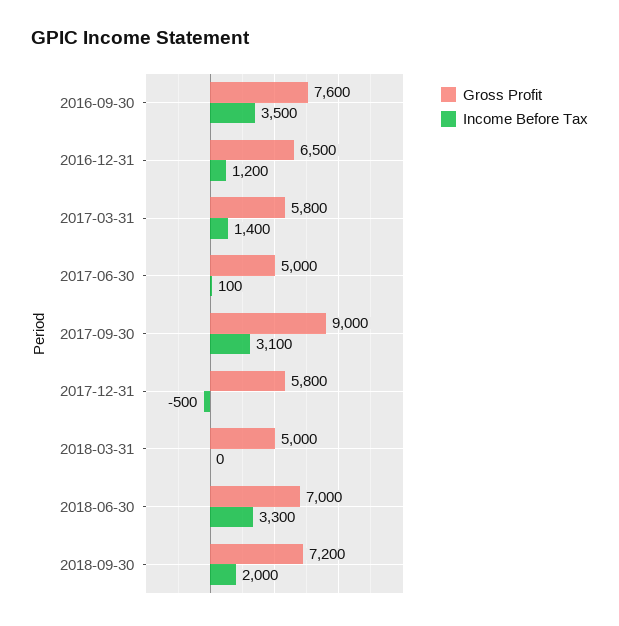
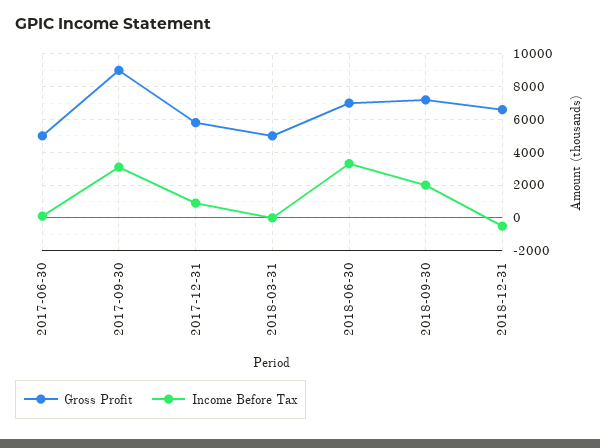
Gross Profit, 2016-09-30: 7600 -> none
Income Before Tax, 2016-09-30: 3500 -> none
Gross Profit, 2016-12-31: 6500 -> none
Income Before Tax, 2016-12-31: 1200 -> none
Gross Profit, 2017-03-31: 5800 -> none
Income Before Tax, 2017-03-31: 1400 -> none
Income Before Tax, 2017-12-31: -500 -> 1000
Gross Profit, 2018-12-31: none -> 6500
Income Before Tax, 2018-12-31: none -> -500

